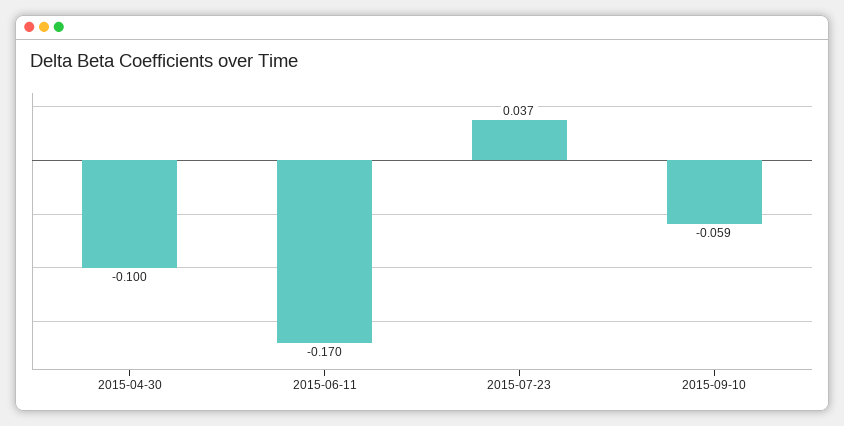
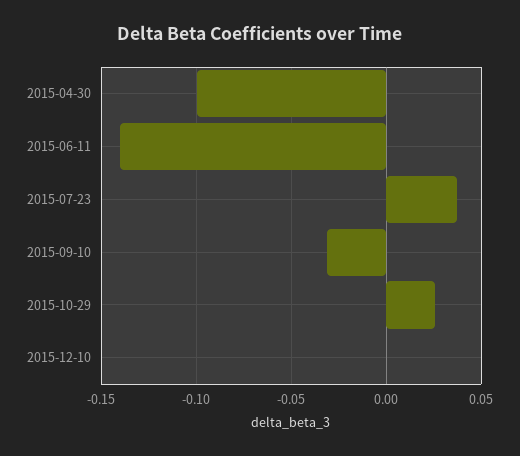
2015-06-11: -0.17 -> -0.14
2015-09-10: -0.059 -> -0.03
2015-10-29: none -> 0.025
2015-12-10: none -> 0

